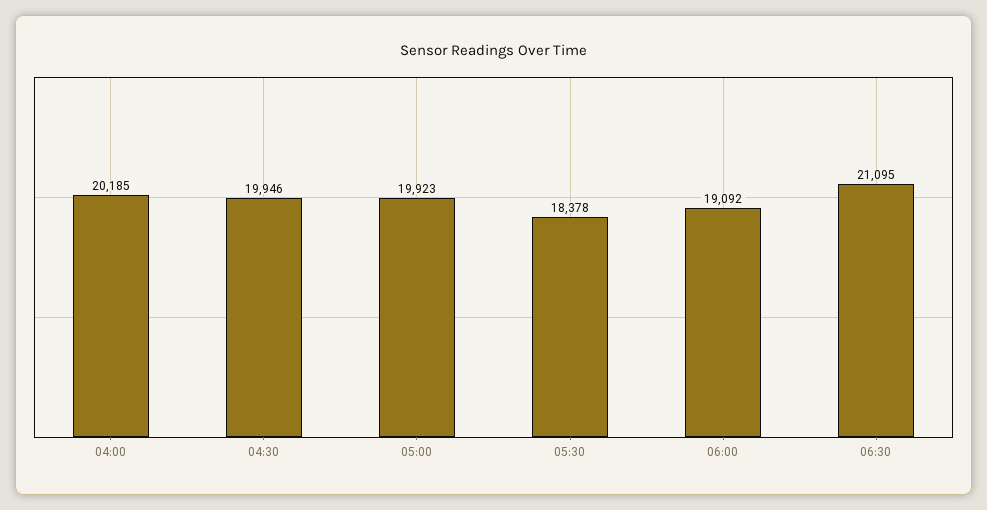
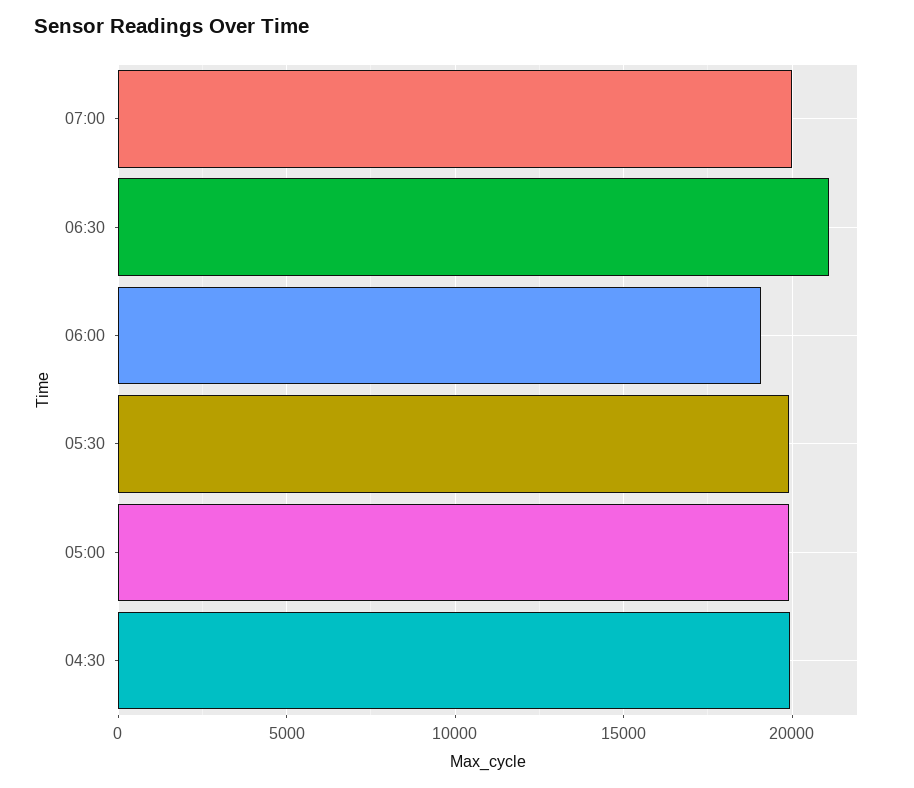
04:00: 20185 -> none
05:30: 18378 -> 20000
07:00: none -> 20000

